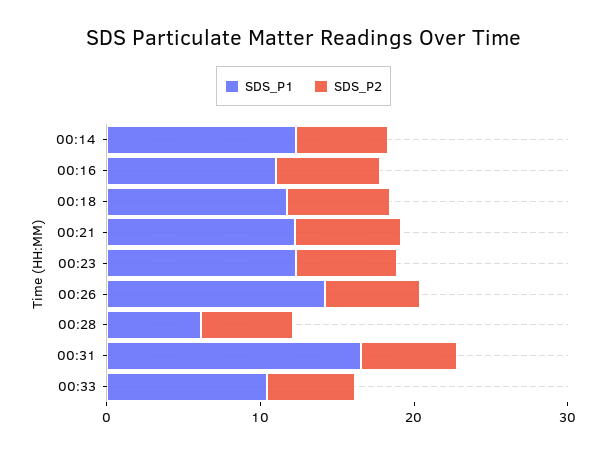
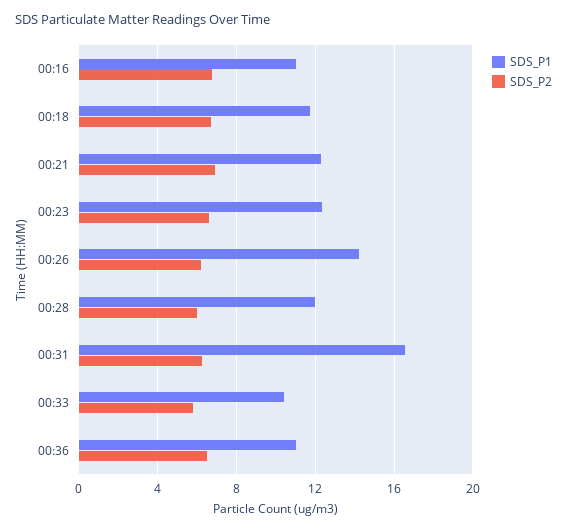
SDS_P1, 00:14: 12 -> none
SDS_P2, 00:14: 6 -> none
SDS_P1, 00:28: 6 -> 12
SDS_P1, 00:36: none -> 11
SDS_P2, 00:36: none -> 6.5

